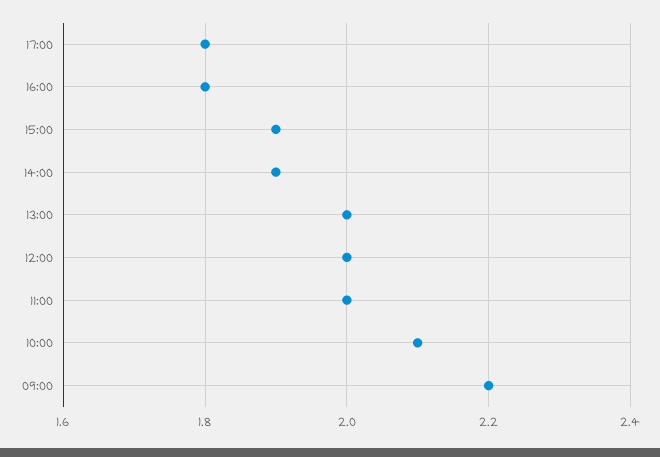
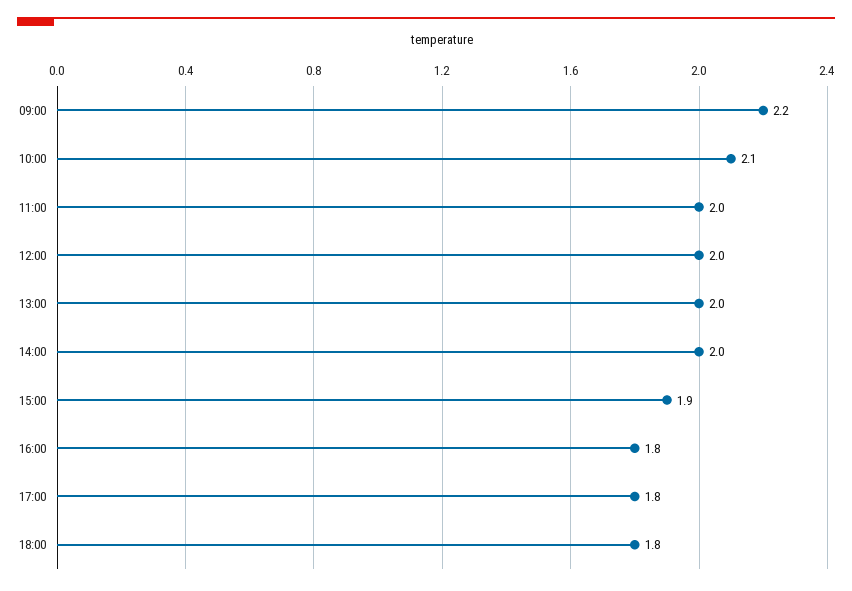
14:00: 1.9 -> 2
18:00: none -> 1.8

